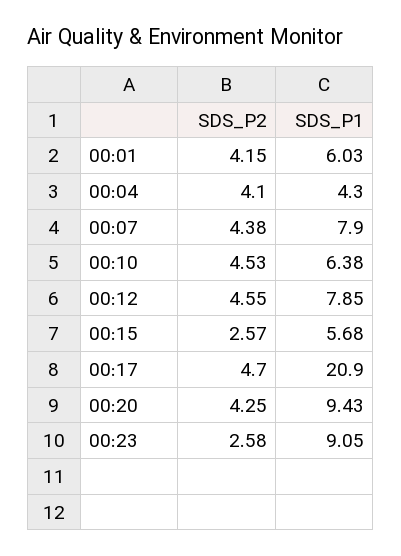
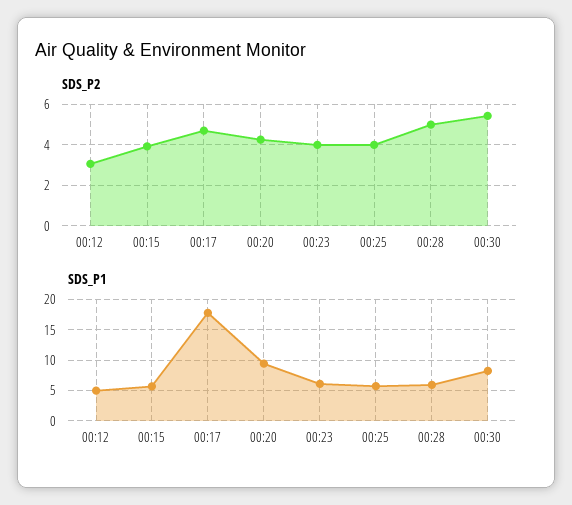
SDS_P2, 00:01: 4.15 -> none
SDS_P1, 00:01: 6.03 -> none
SDS_P2, 00:04: 4.1 -> none
SDS_P1, 00:04: 4.3 -> none
SDS_P2, 00:07: 4.38 -> none
SDS_P1, 00:07: 7.9 -> none
SDS_P2, 00:10: 4.53 -> none
SDS_P1, 00:10: 6.38 -> none
SDS_P2, 00:12: 4.55 -> 3
SDS_P1, 00:12: 7.85 -> 5
SDS_P2, 00:15: 2.57 -> 4
SDS_P1, 00:17: 20.9 -> 18
SDS_P2, 00:23: 2.58 -> 4
SDS_P1, 00:23: 9.05 -> 6
SDS_P2, 00:25: none -> 4
SDS_P2, 00:28: none -> 5
SDS_P2, 00:30: none -> 5.5
SDS_P1, 00:25: none -> 6
SDS_P1, 00:28: none -> 6
SDS_P1, 00:30: none -> 8

